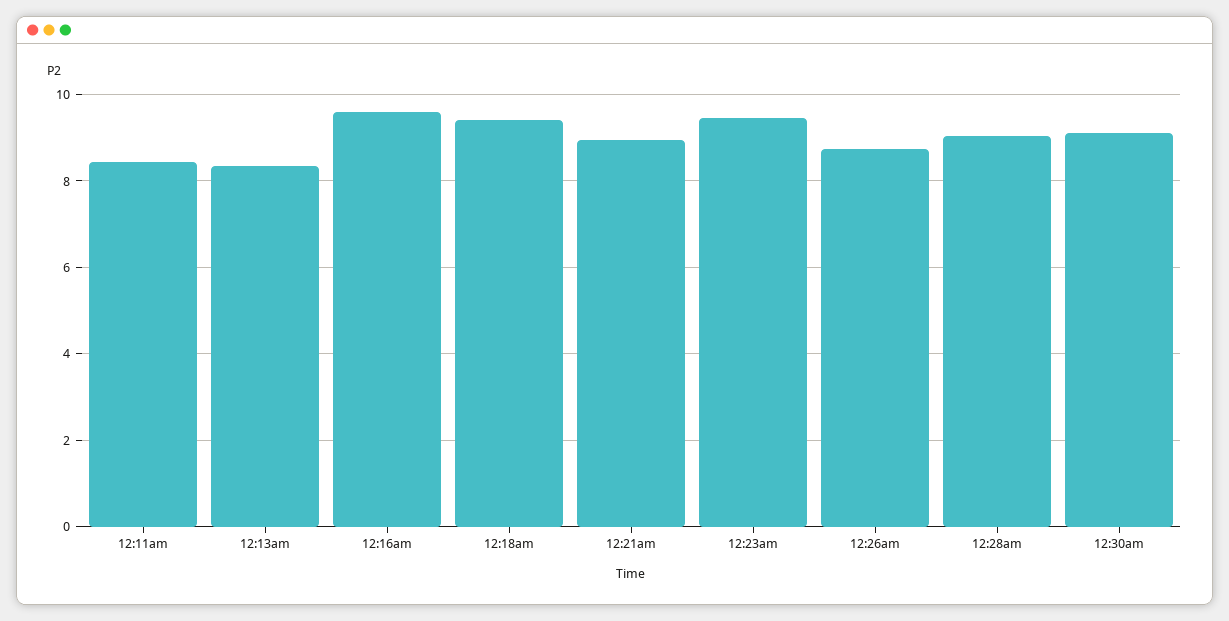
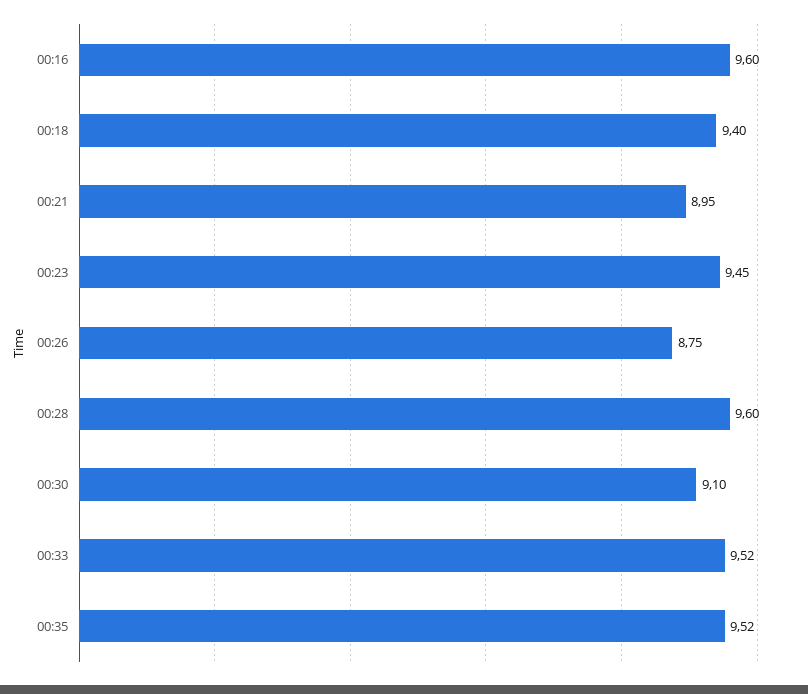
12:11am: 8.4 -> none
12:13am: 8.4 -> none
12:28am: 9 -> 9.6
00:33: none -> 9.52
00:35: none -> 9.52

